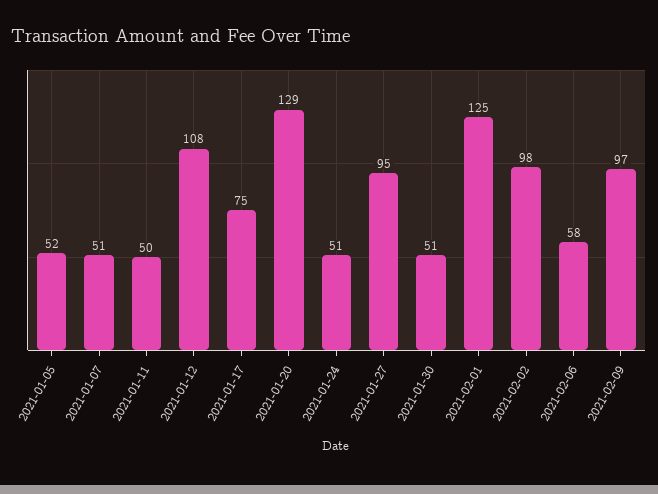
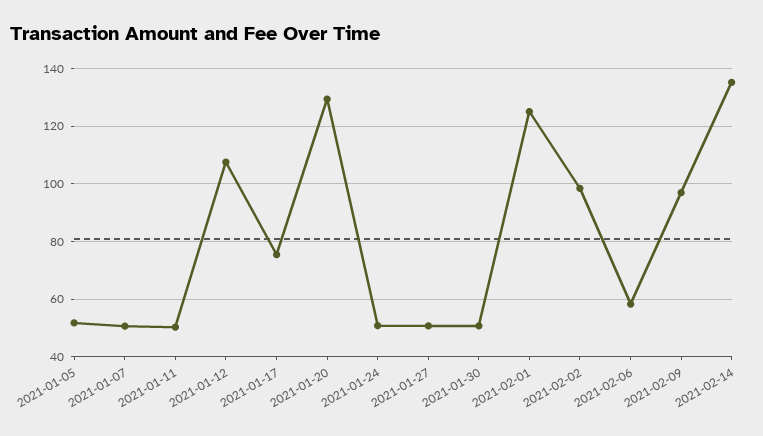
2021-01-27: 95 -> 50
2021-02-14: none -> 135

